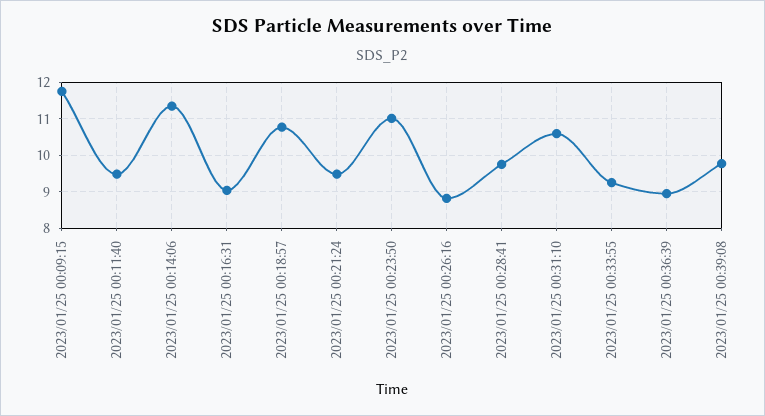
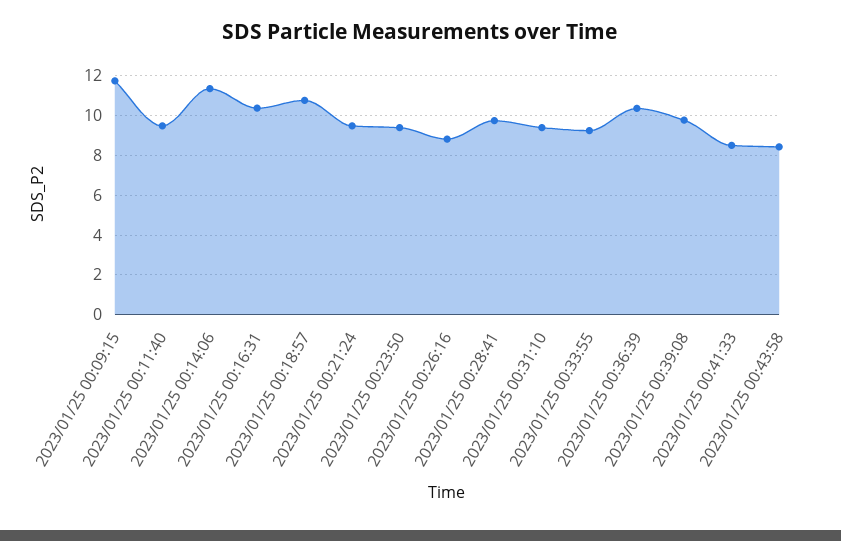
2023/01/25 00:16:31: 9 -> 10.5
2023/01/25 00:23:50: 11 -> 9.5
2023/01/25 00:31:10: 10.6 -> 9.5
2023/01/25 00:36:39: 9 -> 10.5
2023/01/25 00:41:33: none -> 8.5
2023/01/25 00:43:58: none -> 8.5

